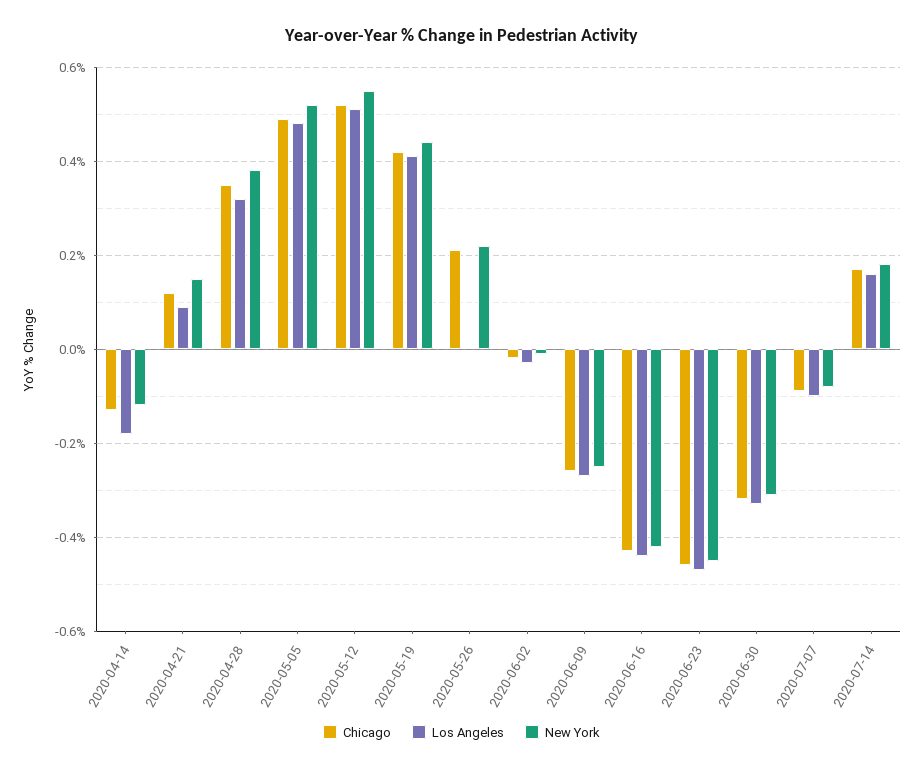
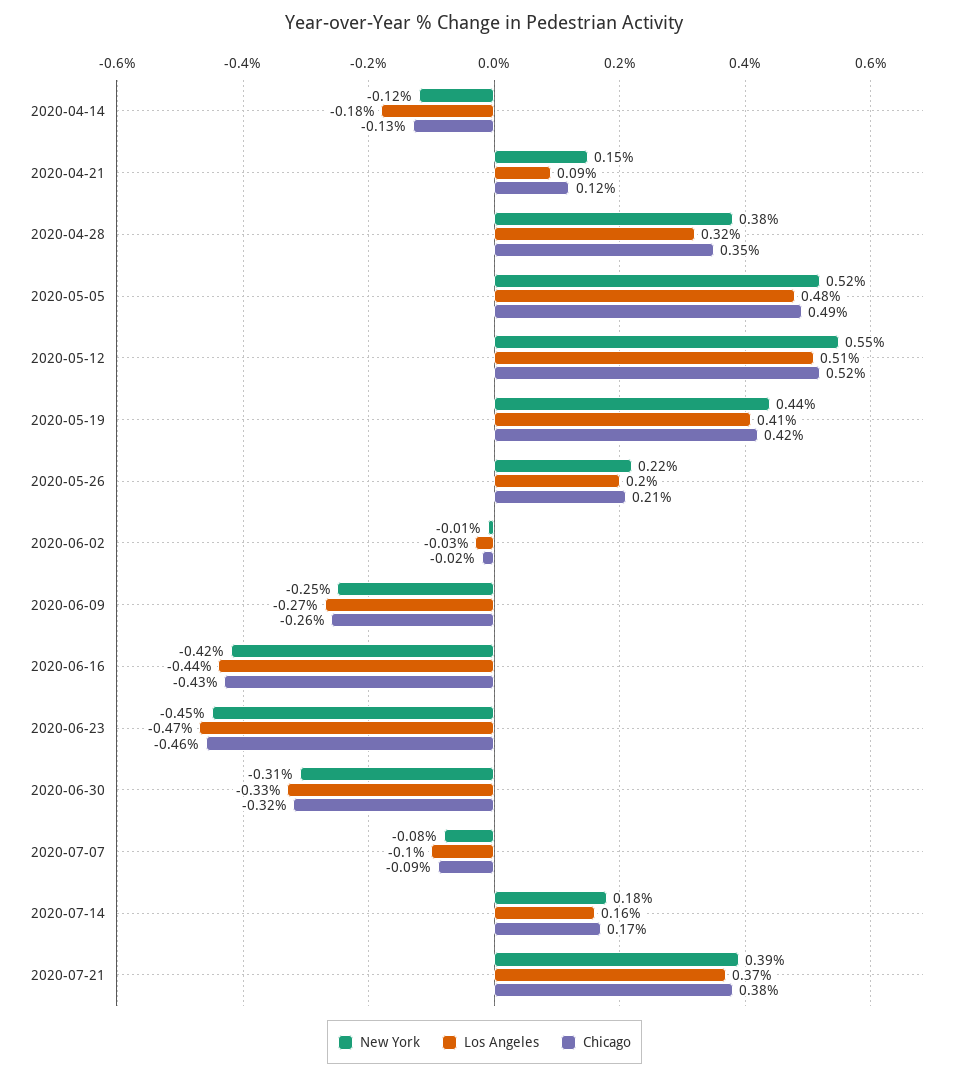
Los Angeles, 2020-05-26: 0 -> 0.2
New York, 2020-07-21: none -> 0.39
Los Angeles, 2020-07-21: none -> 0.37
Chicago, 2020-07-21: none -> 0.38

